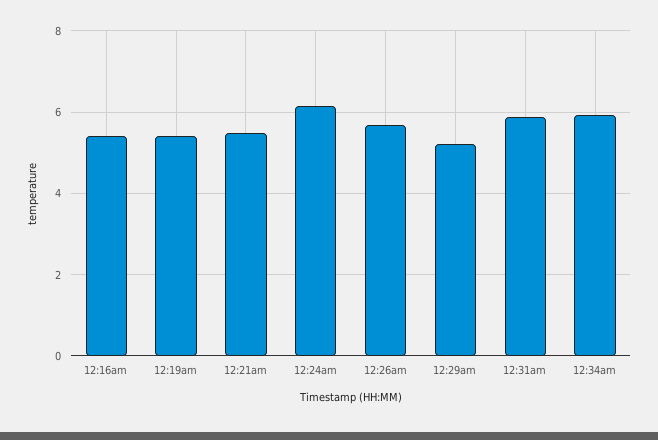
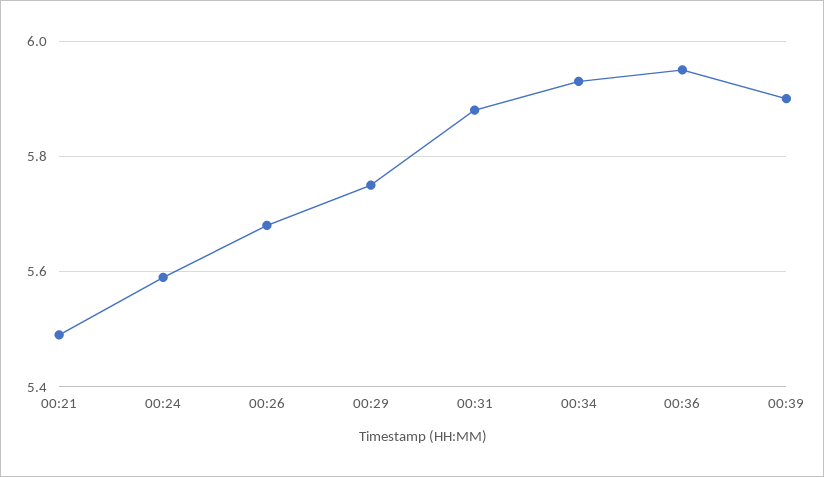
12:16am: 5.4 -> none
12:19am: 5.4 -> none
12:24am: 6.2 -> 5.6
12:29am: 5.2 -> 5.75
00:36: none -> 5.95
00:39: none -> 5.9

